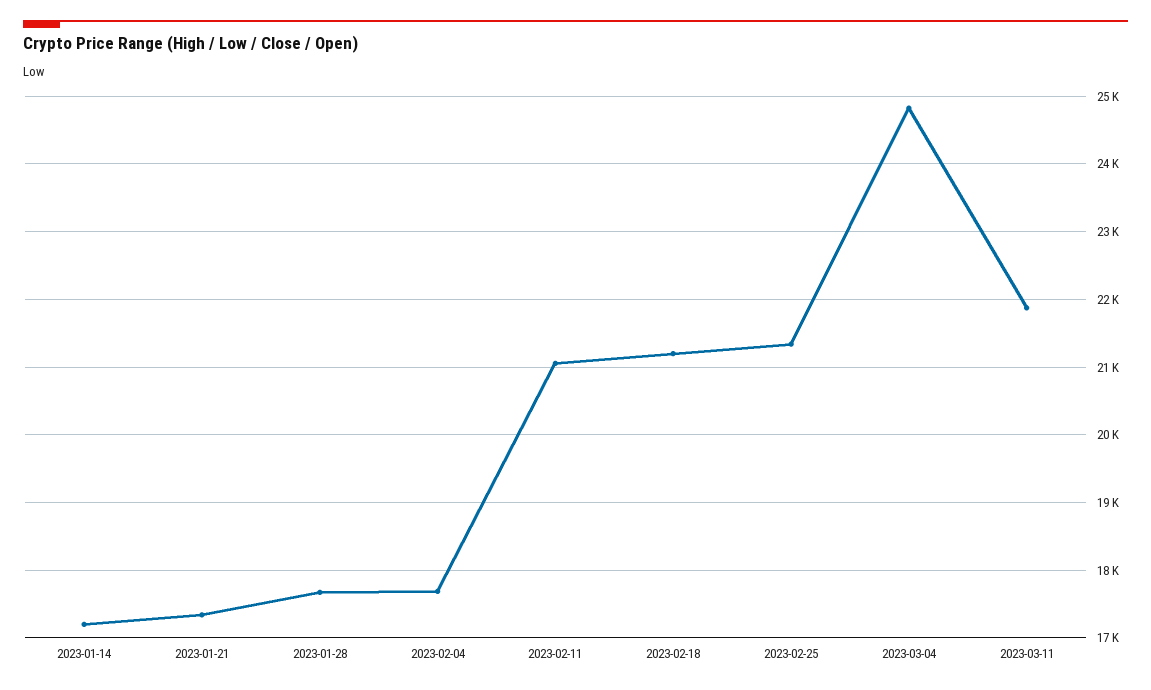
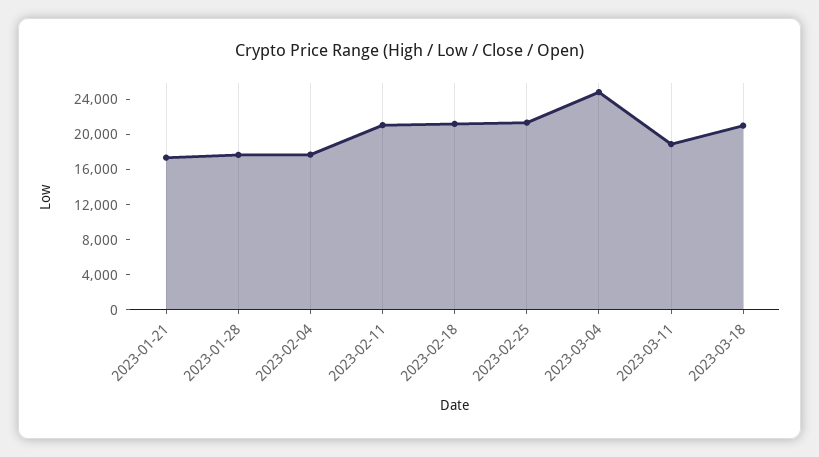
2023-01-14: 17200 -> none
2023-03-11: 21900 -> 19000
2023-03-18: none -> 21000

